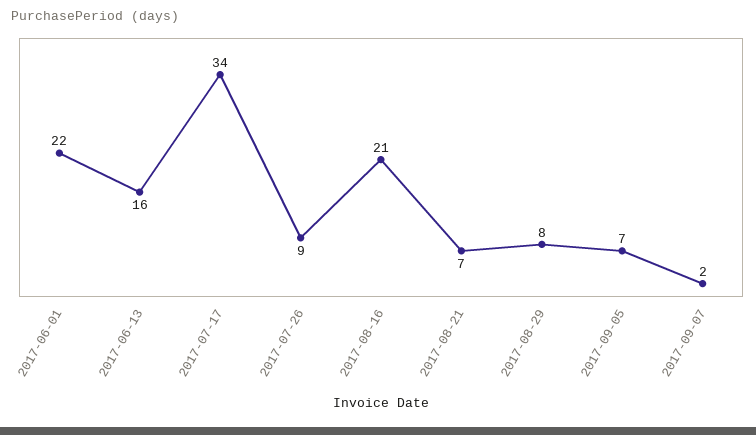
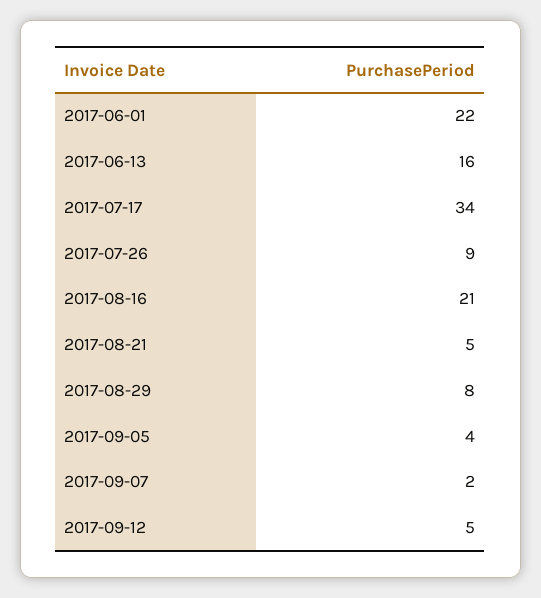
2017-08-21: 7 -> 5
2017-09-05: 7 -> 4
2017-09-12: none -> 5

